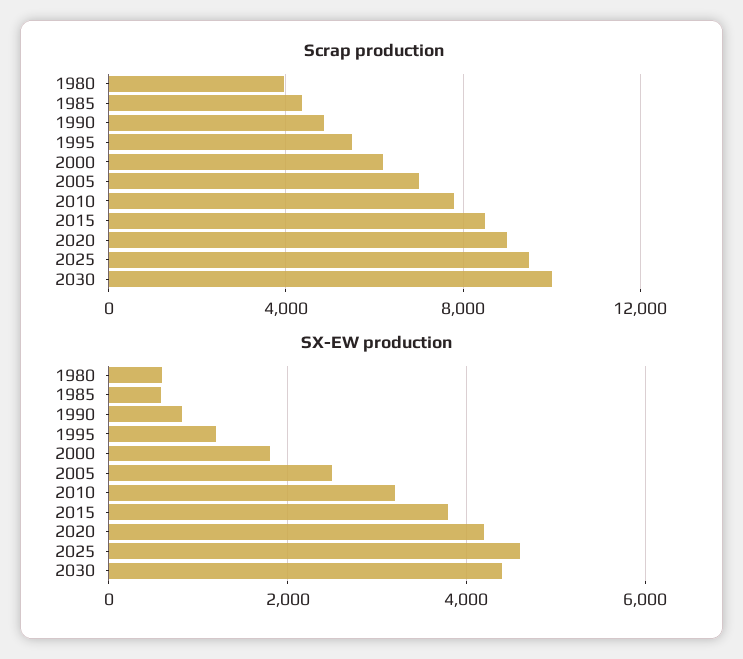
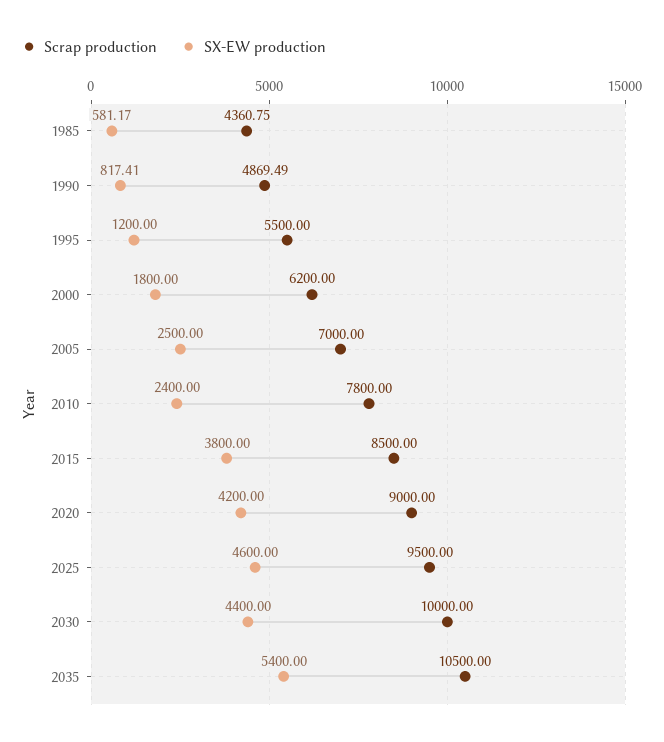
Scrap production, 1980: 4000 -> none
SX-EW production, 1980: 600 -> none
SX-EW production, 2010: 3200 -> 2400
Scrap production, 2035: none -> 10500
SX-EW production, 2035: none -> 5400

